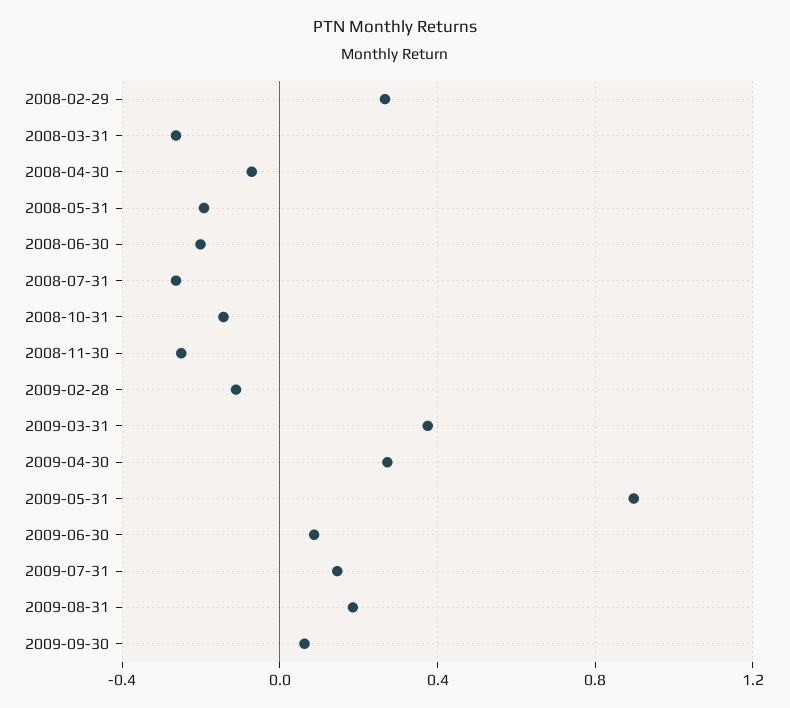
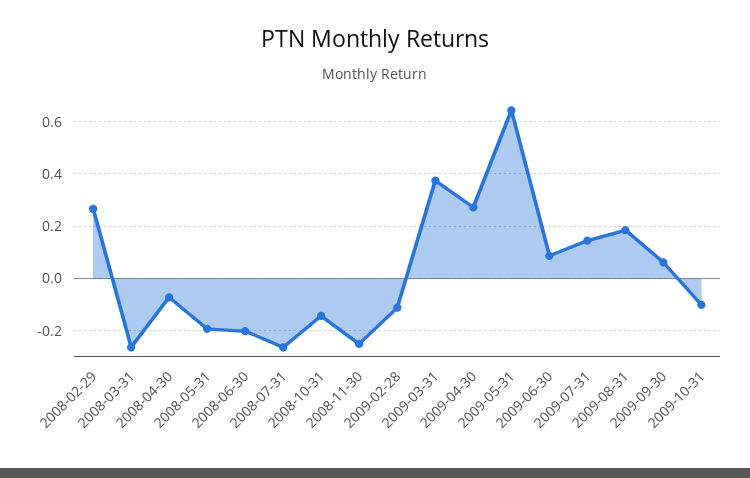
2009-05-31: 0.9 -> 0.65
2009-10-31: none -> -0.1

